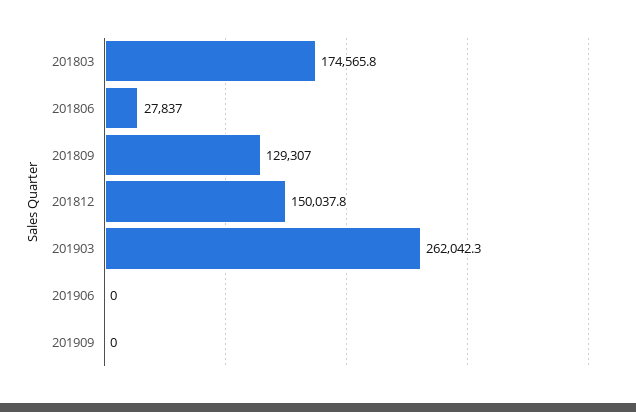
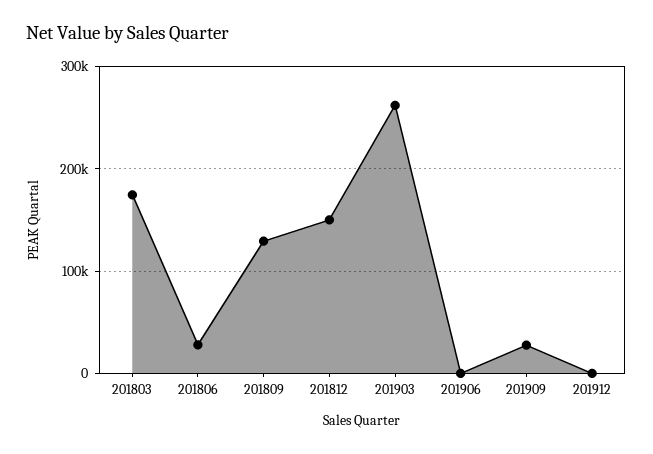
201909: 0 -> 30000
201912: none -> 0

